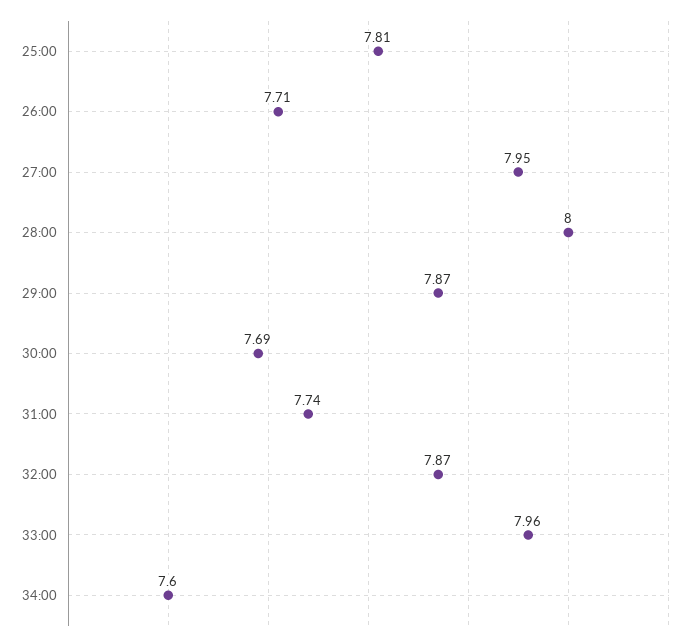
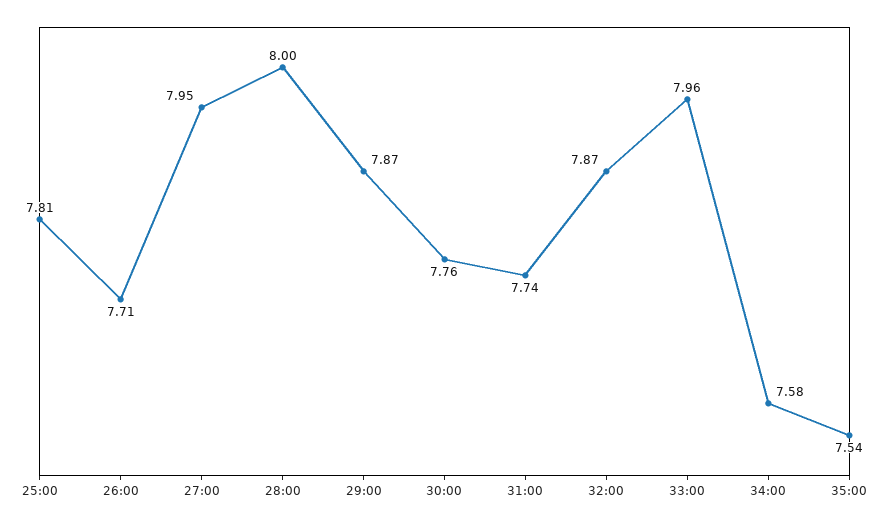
30:00: 7.69 -> 7.76
34:00: 7.6 -> 7.58
35:00: none -> 7.54

